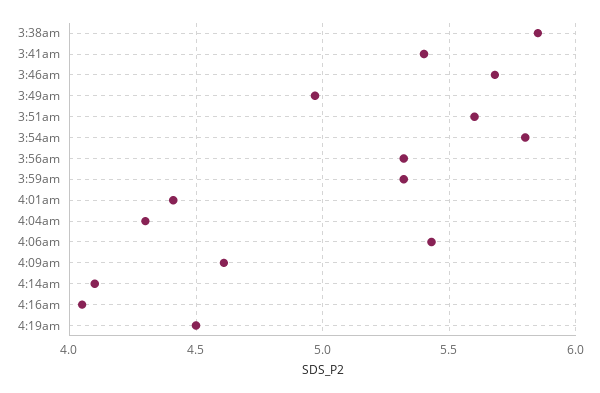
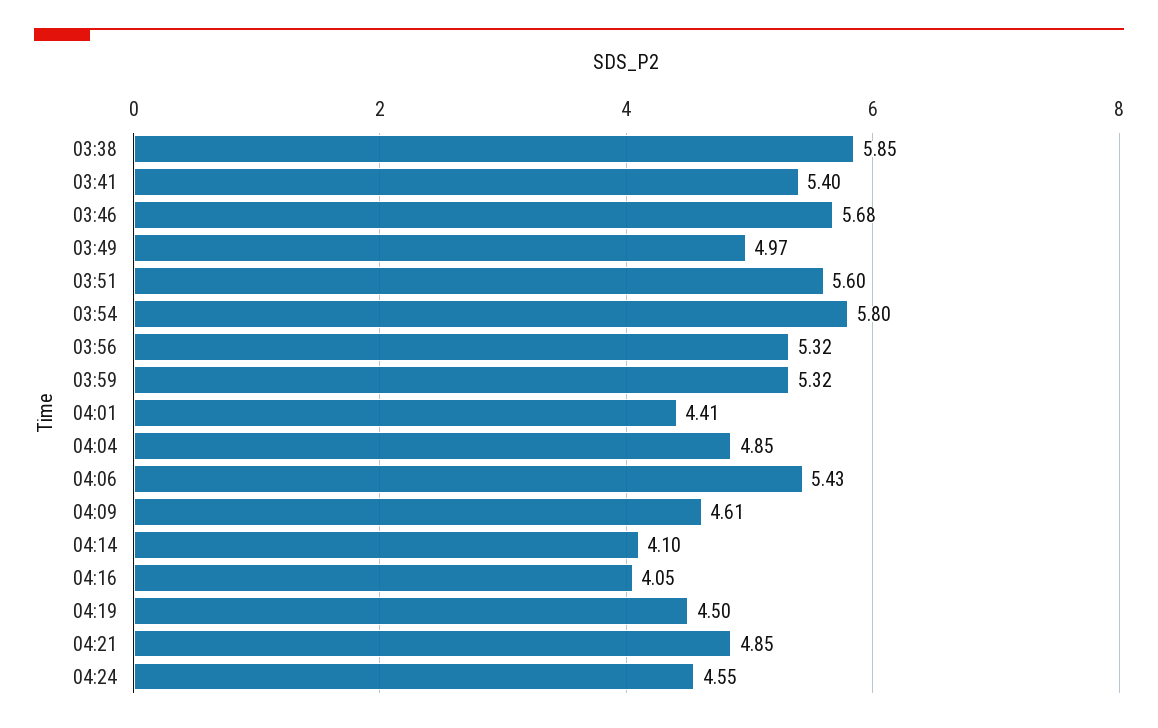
4:04am: 4.3 -> 4.85
04:21: none -> 4.85
04:24: none -> 4.55

